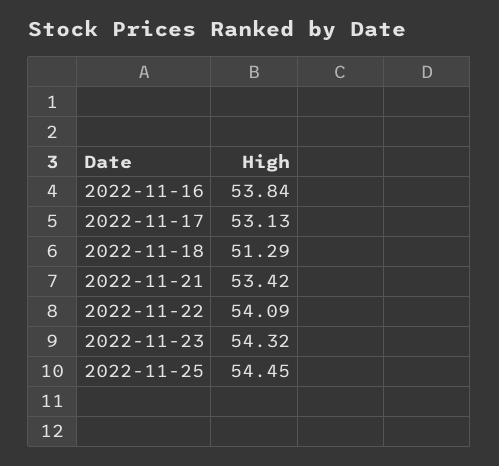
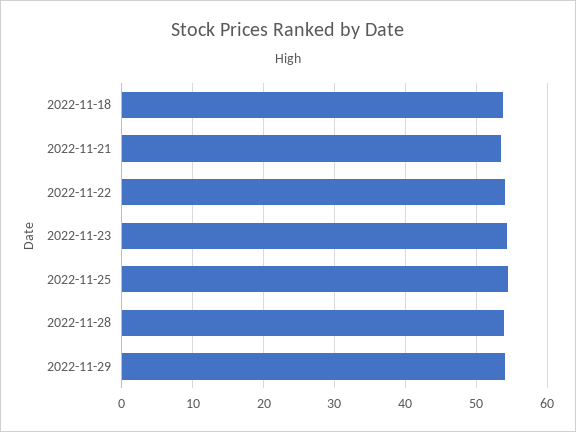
2022-11-16: 53.84 -> none
2022-11-17: 53.13 -> none
2022-11-18: 51.29 -> 54
2022-11-28: none -> 54
2022-11-29: none -> 54

